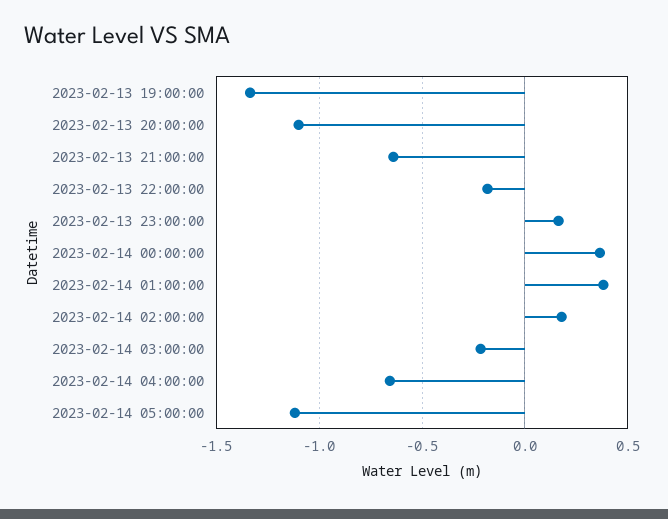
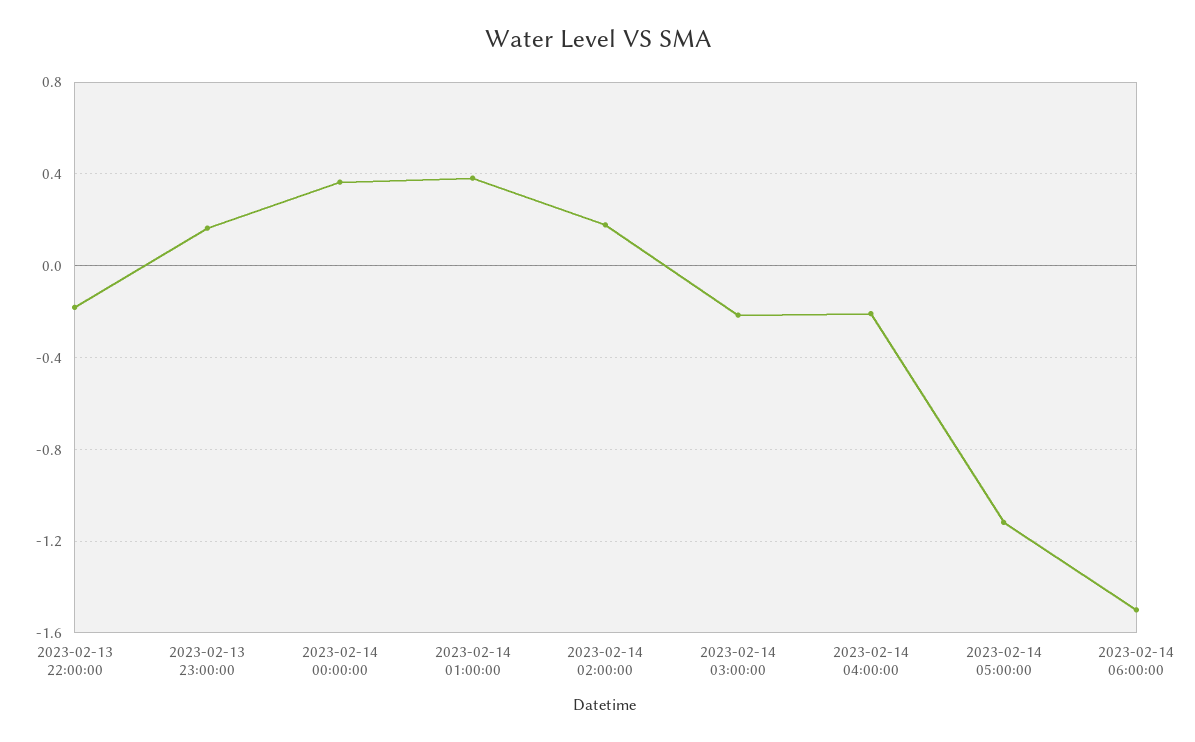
2023-02-13 19:00:00: -1.35 -> none
2023-02-13 20:00:00: -1.1 -> none
2023-02-13 21:00:00: -0.65 -> none
2023-02-14 04:00:00: -0.65 -> -0.2
2023-02-14 06:00:00: none -> -1.5

